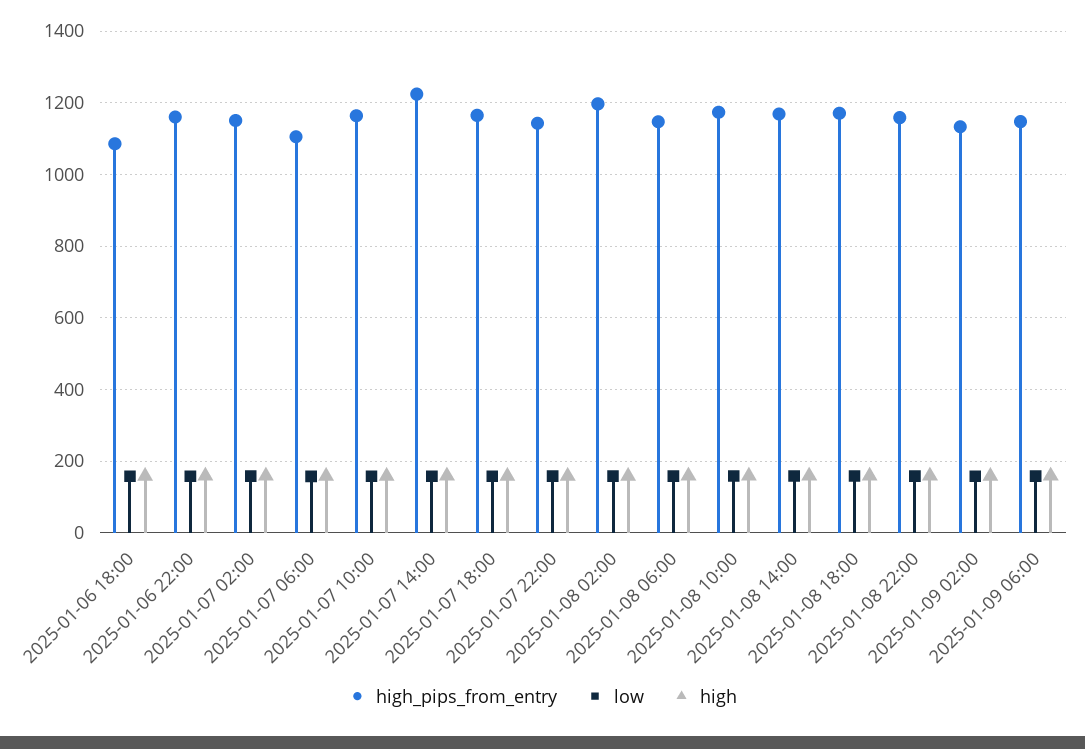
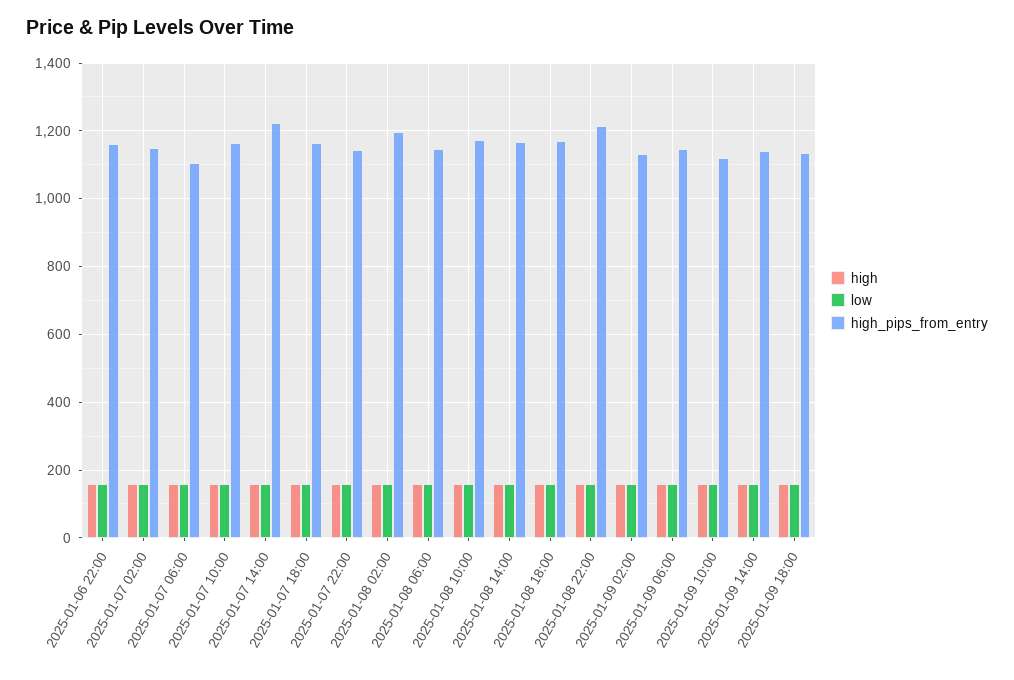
high_pips_from_entry, 2025-01-06 18:00: 1080 -> none
low, 2025-01-06 18:00: 160 -> none
high, 2025-01-06 18:00: 160 -> none
high_pips_from_entry, 2025-01-08 22:00: 1160 -> 1220
high, 2025-01-09 10:00: none -> 160
low, 2025-01-09 10:00: none -> 160
high_pips_from_entry, 2025-01-09 10:00: none -> 1120
high, 2025-01-09 14:00: none -> 160
low, 2025-01-09 14:00: none -> 160
high_pips_from_entry, 2025-01-09 14:00: none -> 1140
high, 2025-01-09 18:00: none -> 160
low, 2025-01-09 18:00: none -> 160
high_pips_from_entry, 2025-01-09 18:00: none -> 1140

